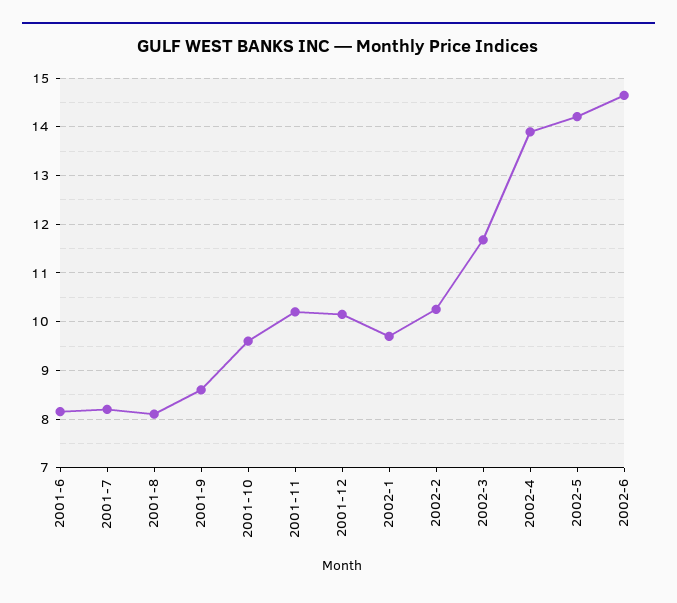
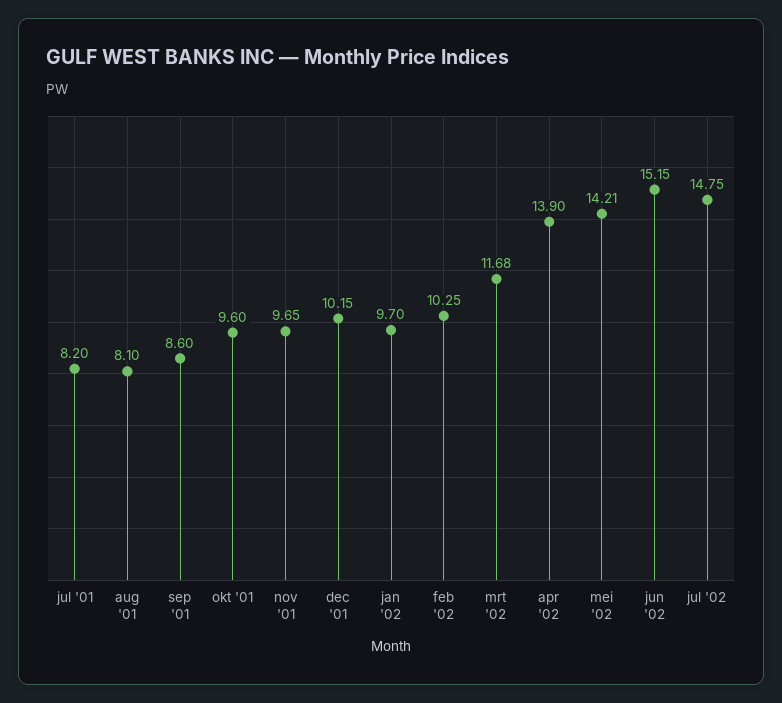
2001-6: 8.2 -> none
2001-11: 10.2 -> 9.65
2002-6: 14.6 -> 15.15
jul '02: none -> 14.75

